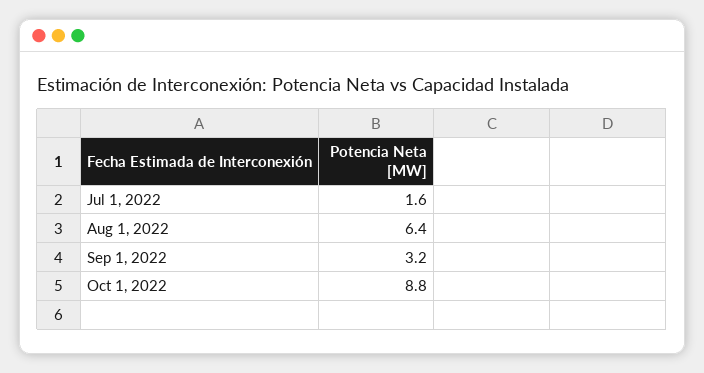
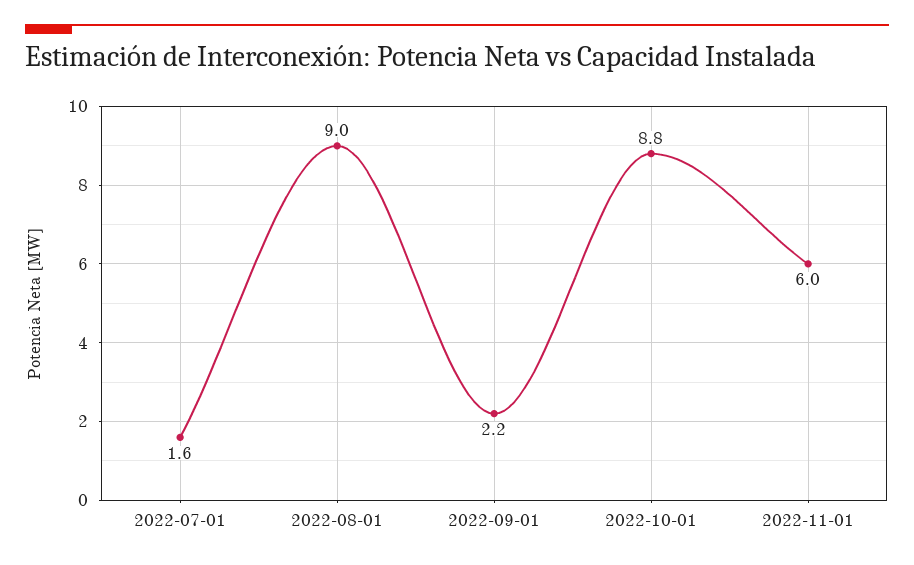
Aug 1, 2022: 6.4 -> 9
Sep 1, 2022: 3.2 -> 2.2
2022-11-01: none -> 6

